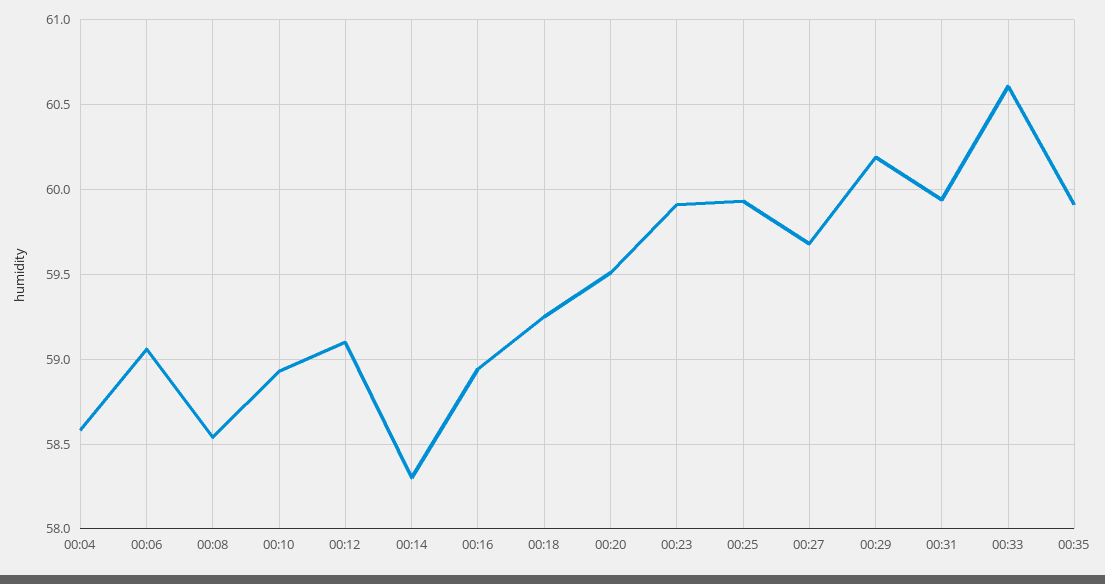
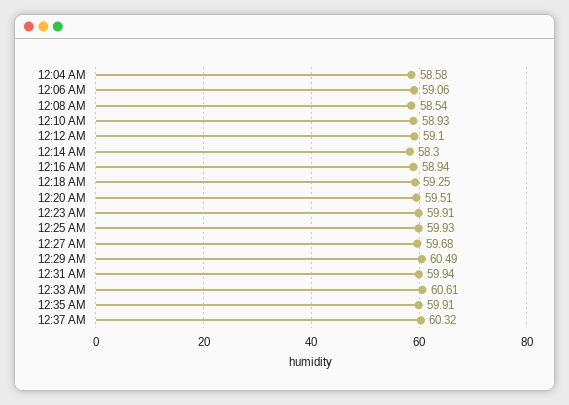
00:29: 60.2 -> 60.49
12:37 AM: none -> 60.32

